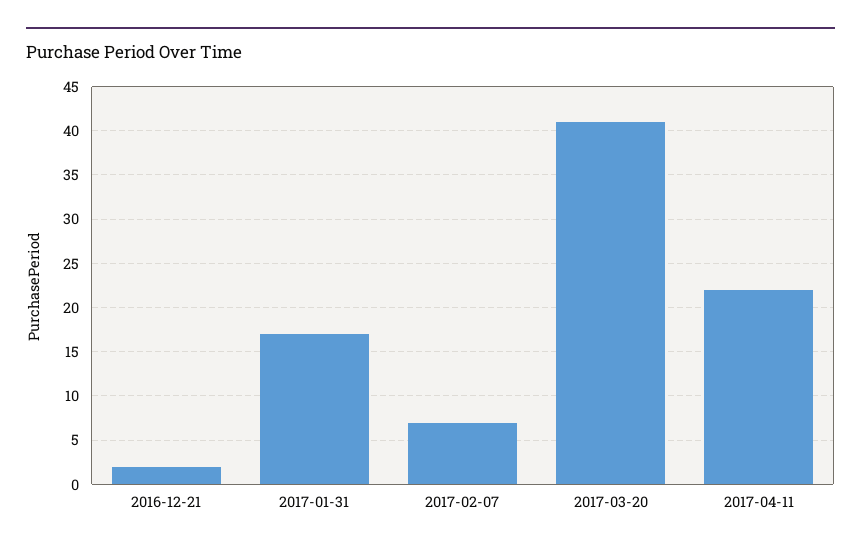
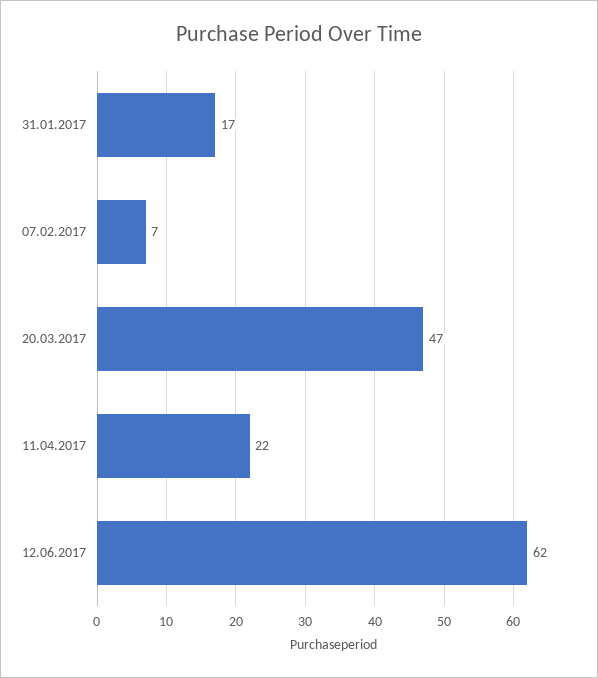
2016-12-21: 2 -> none
2017-03-20: 41 -> 47
12.06.2017: none -> 62

